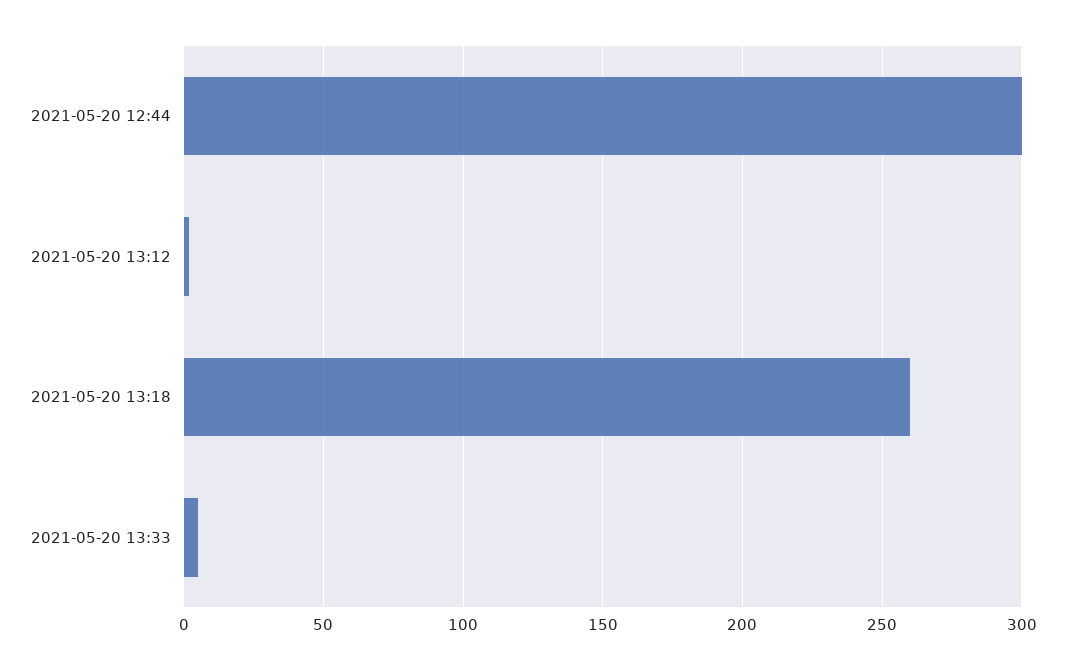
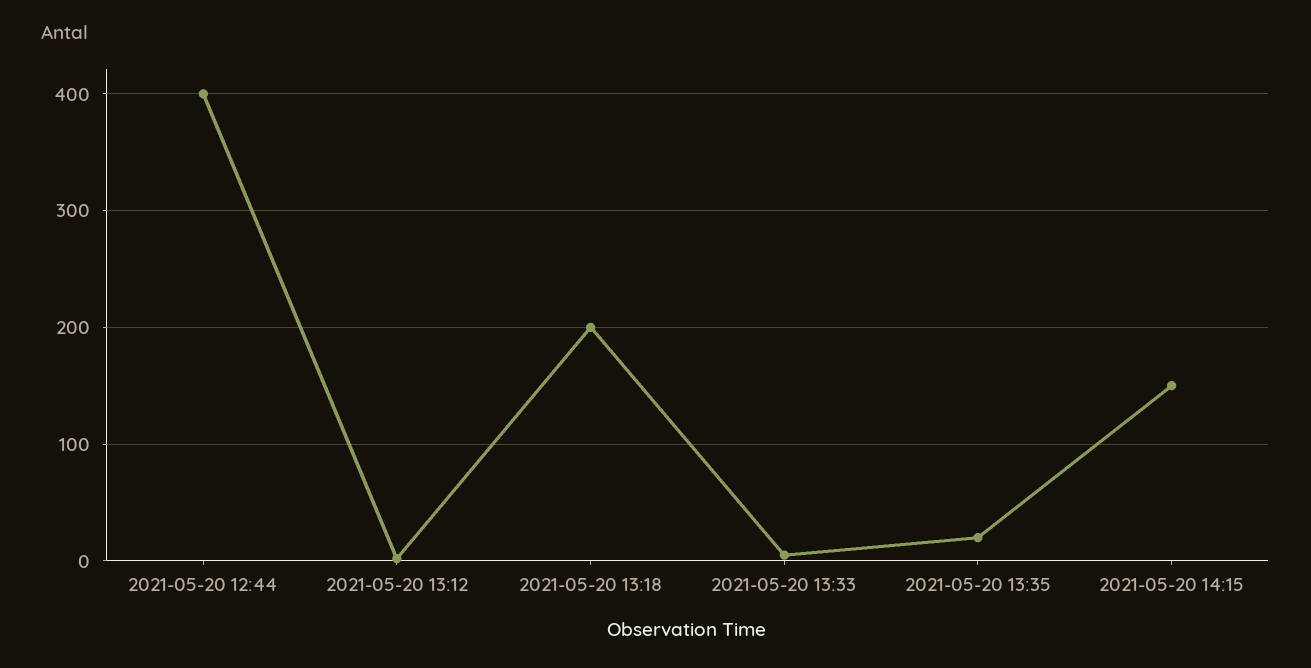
2021-05-20 12:44: 300 -> 400
2021-05-20 13:18: 260 -> 200
2021-05-20 13:35: none -> 20
2021-05-20 14:15: none -> 150

